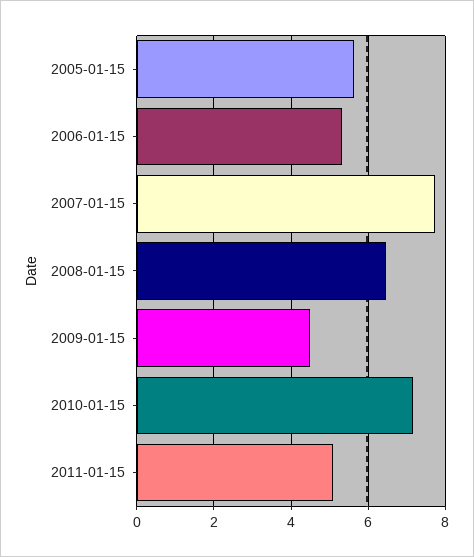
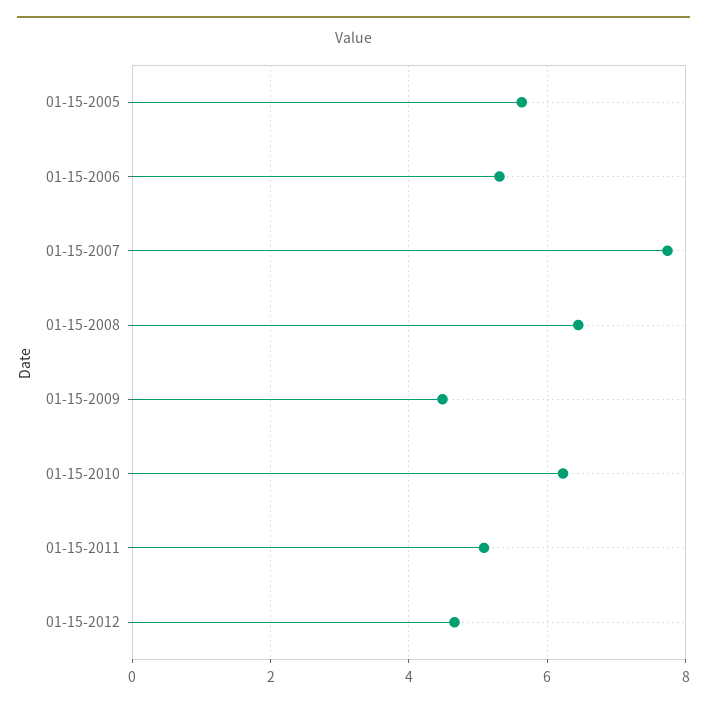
2010-01-15: 7.2 -> 6.2
01-15-2012: none -> 4.6

